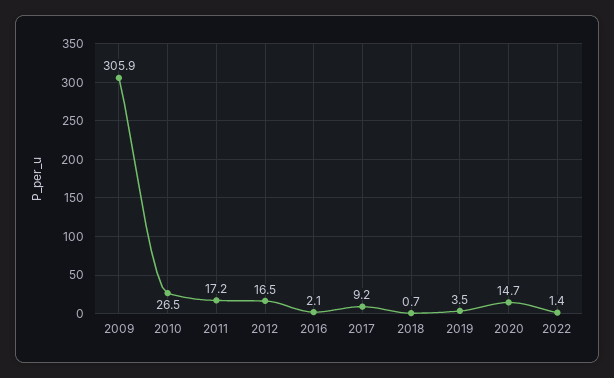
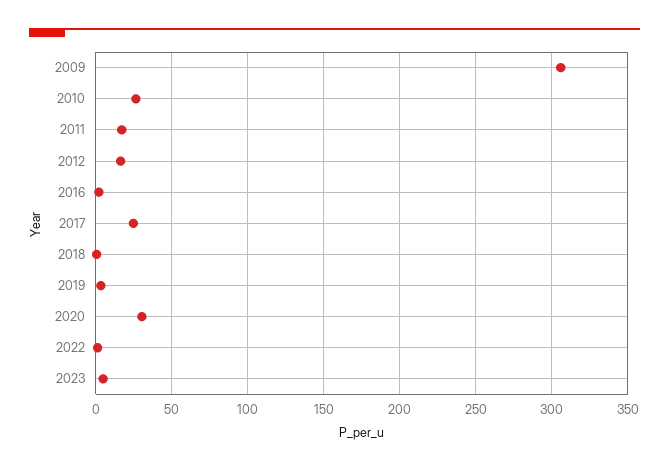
2017: 9.2 -> 25
2020: 14.7 -> 30
2023: none -> 5

